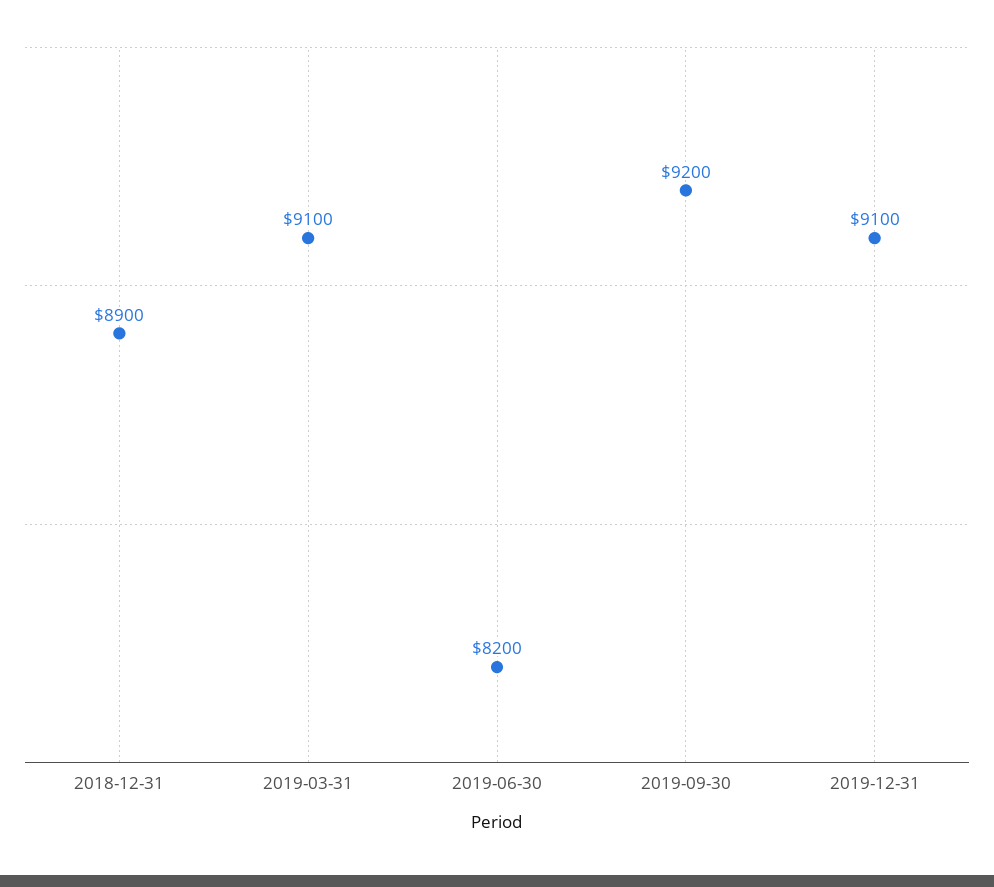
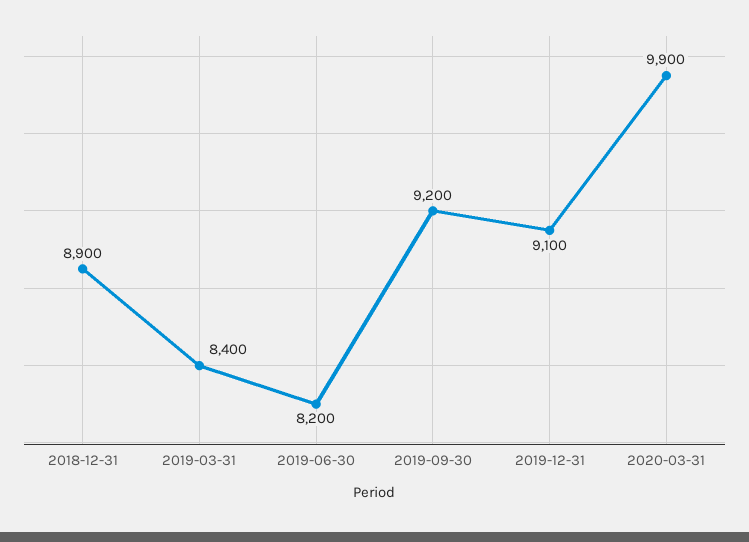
2019-03-31: 9100 -> 8400
2020-03-31: none -> 9900

